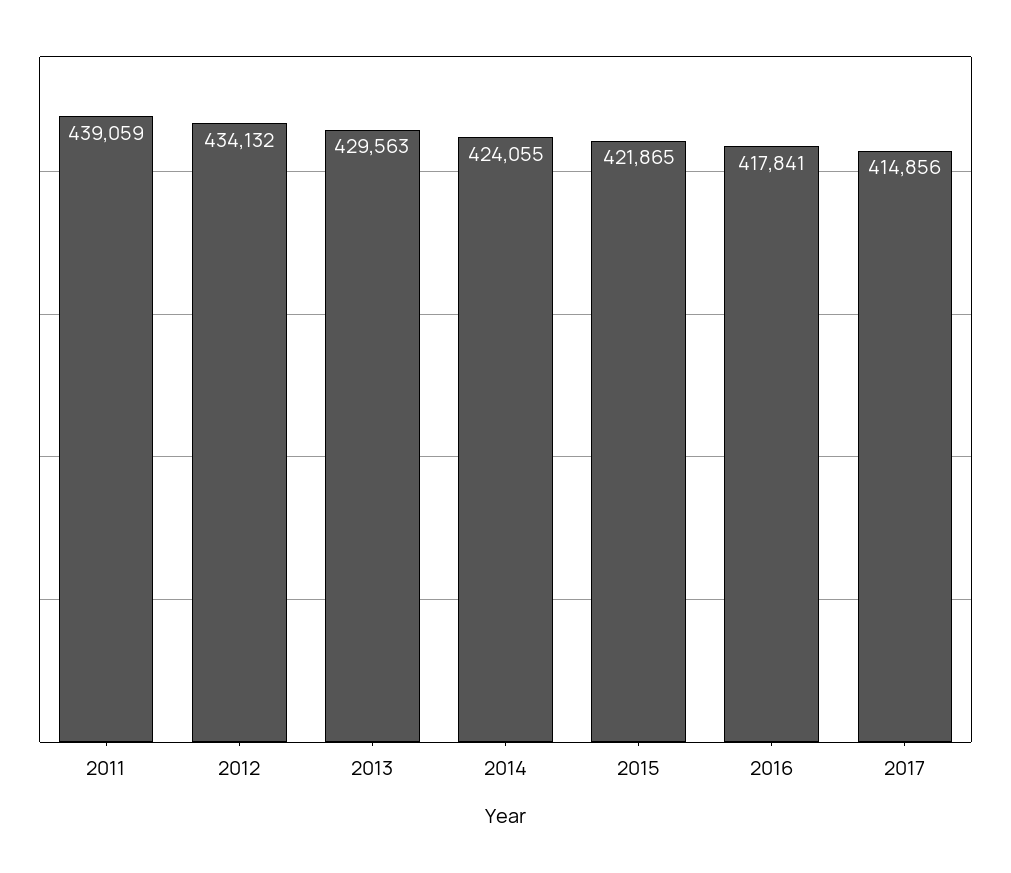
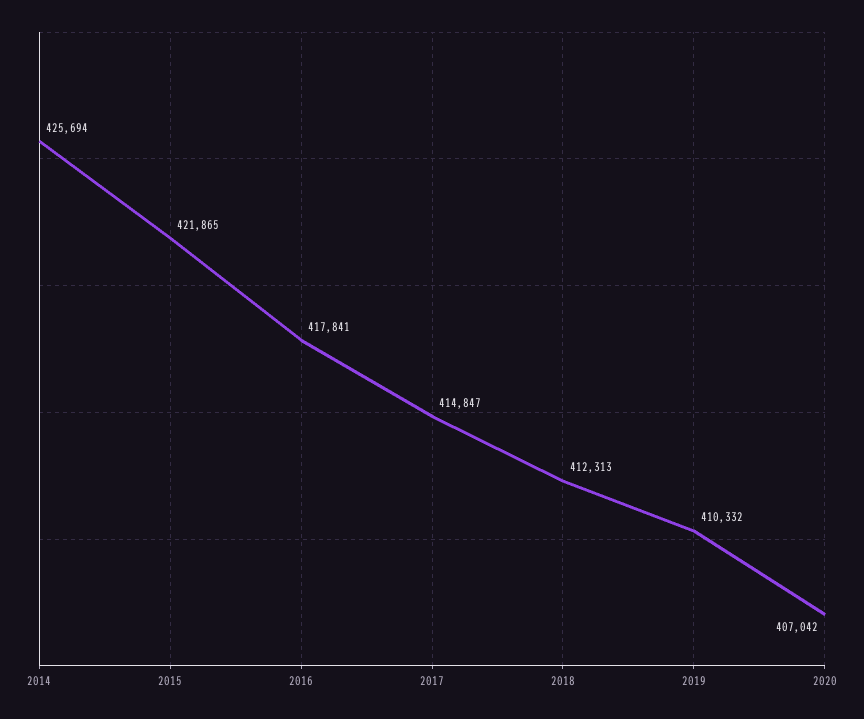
2011: 439059 -> none
2012: 434132 -> none
2013: 429563 -> none
2014: 424055 -> 425694
2017: 414856 -> 414847
2018: none -> 412313
2019: none -> 410332
2020: none -> 407042

